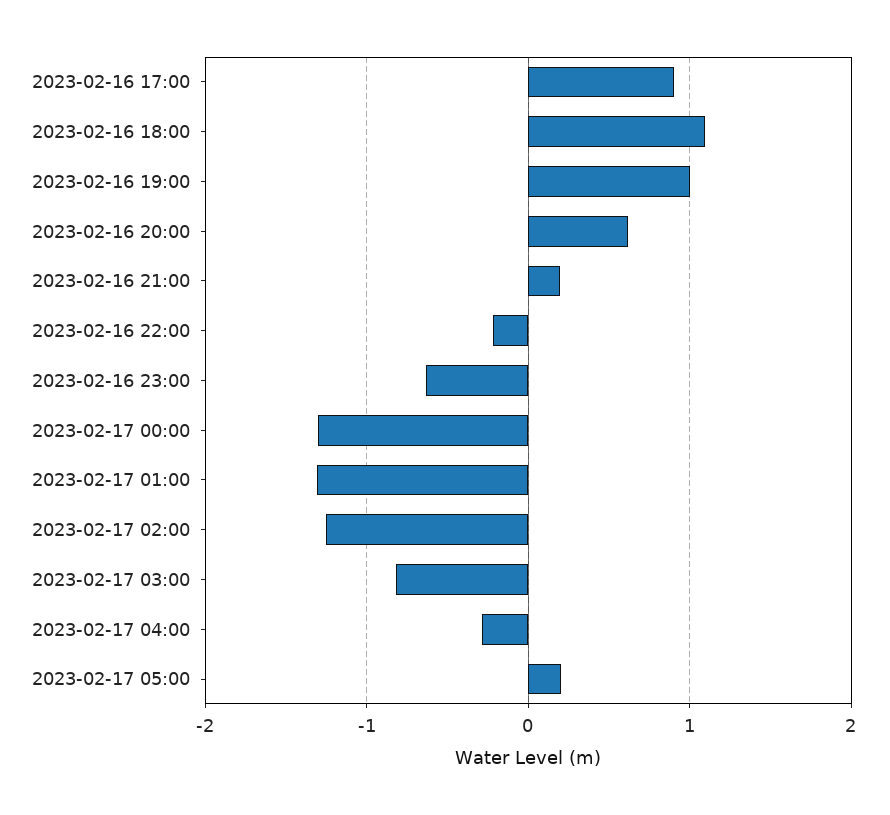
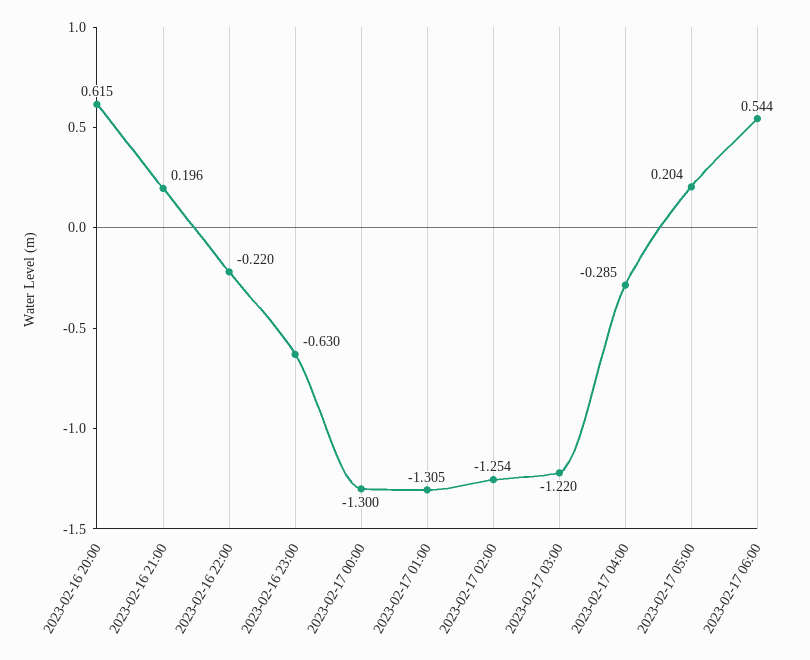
2023-02-16 17:00: 0.9 -> none
2023-02-16 18:00: 1.1 -> none
2023-02-16 19:00: 1 -> none
2023-02-17 03:00: -0.8 -> -1.22
2023-02-17 06:00: none -> 0.544

